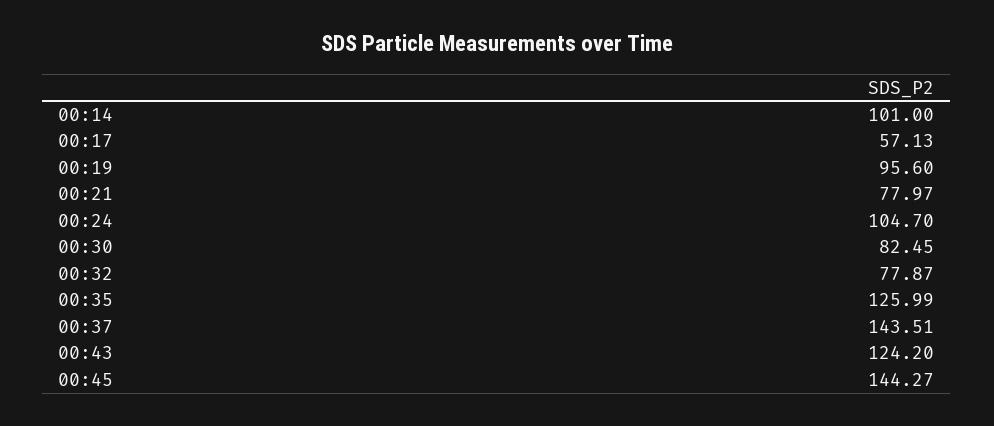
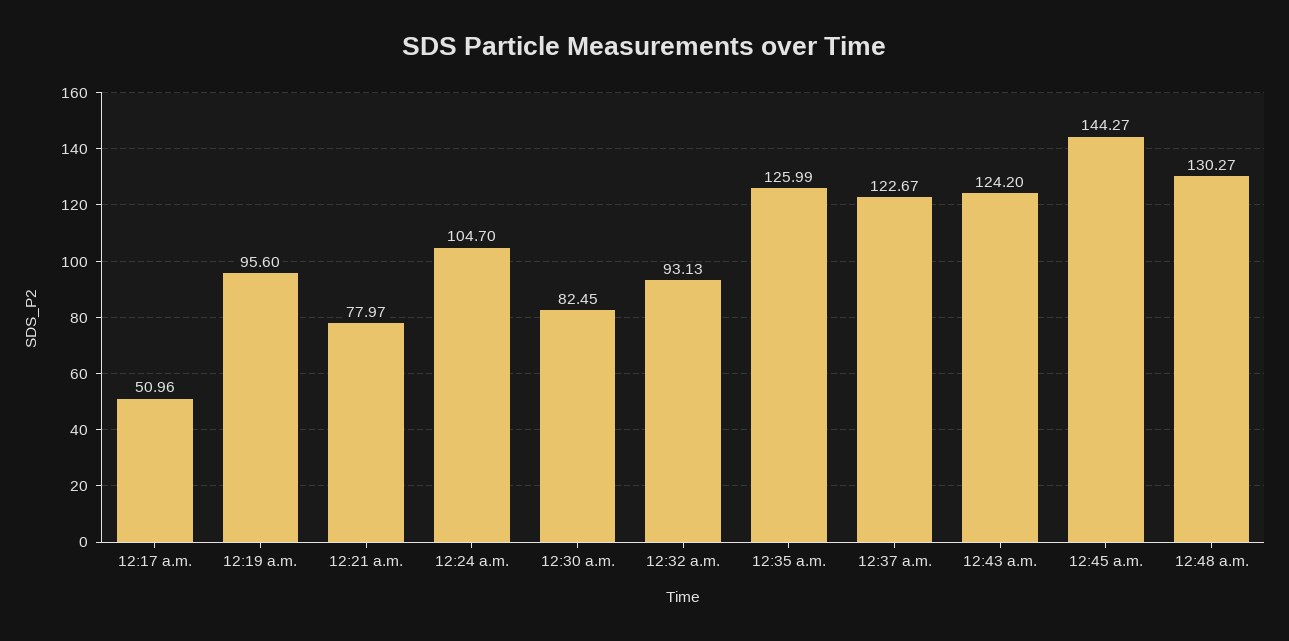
00:14: 101 -> none
00:17: 57.13 -> 50.96
00:32: 77.87 -> 93.13
00:37: 143.51 -> 122.67
12:48 a.m.: none -> 130.27

